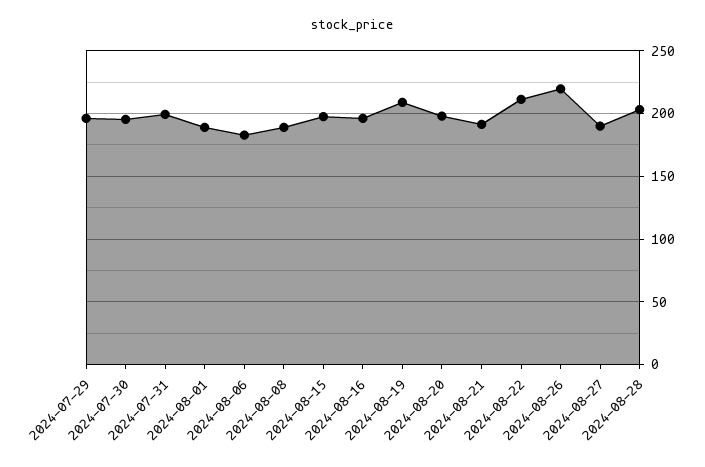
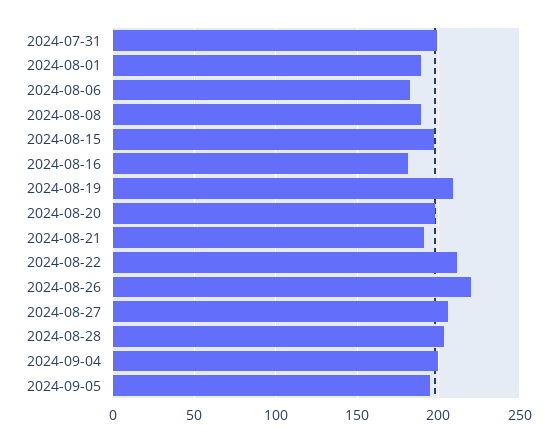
2024-07-29: 195 -> none
2024-07-30: 195 -> none
2024-08-16: 195 -> 180
2024-08-27: 190 -> 205
2024-09-04: none -> 200
2024-09-05: none -> 195

